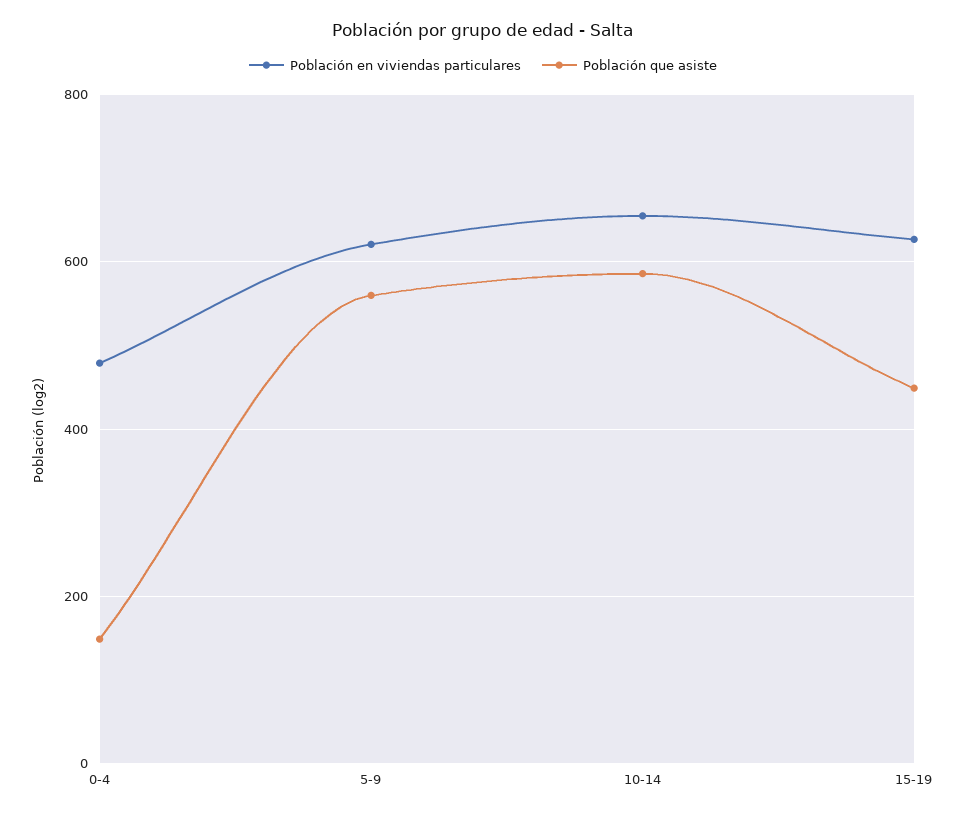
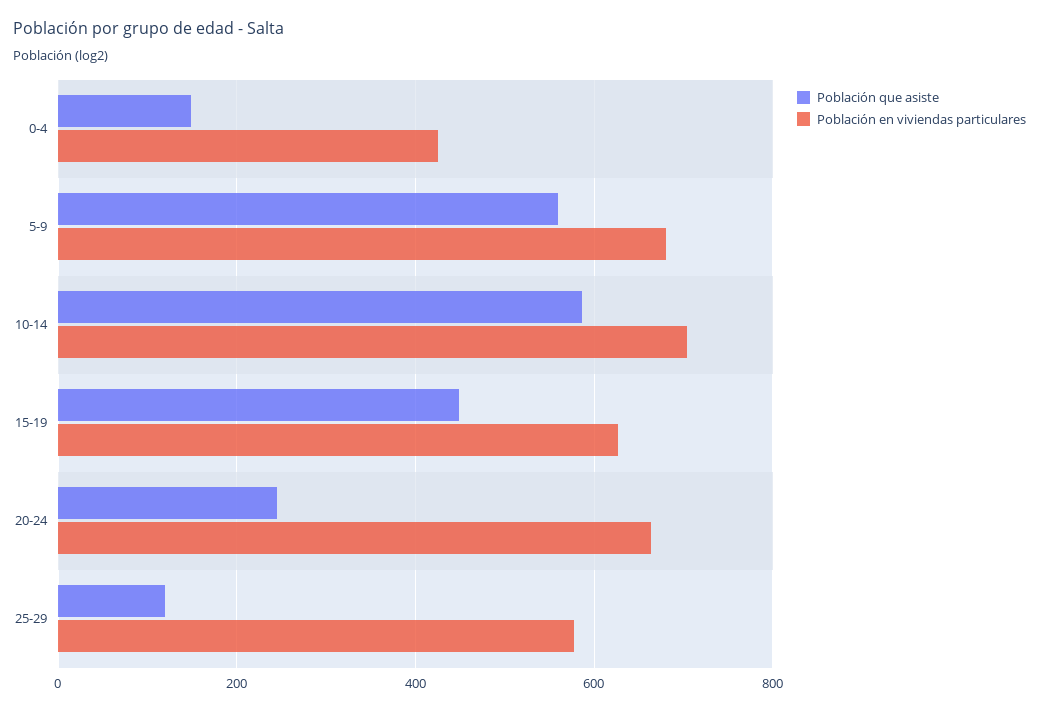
Población en viviendas particulares, 0-4: 480 -> 420
Población en viviendas particulares, 5-9: 620 -> 680
Población en viviendas particulares, 10-14: 660 -> 700
Población que asiste, 20-24: none -> 240
Población en viviendas particulares, 20-24: none -> 660
Población que asiste, 25-29: none -> 120
Población en viviendas particulares, 25-29: none -> 580

